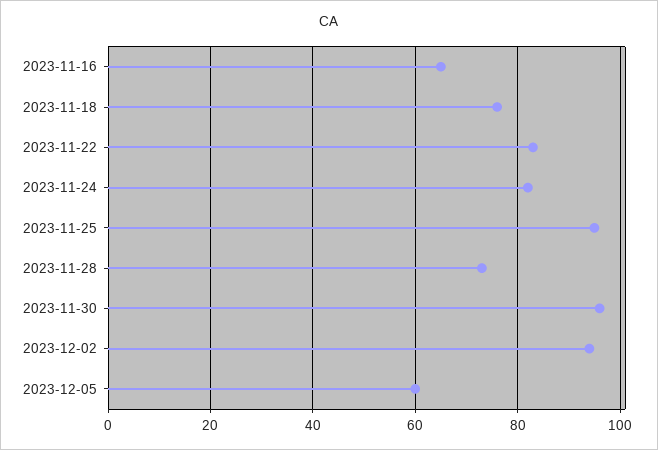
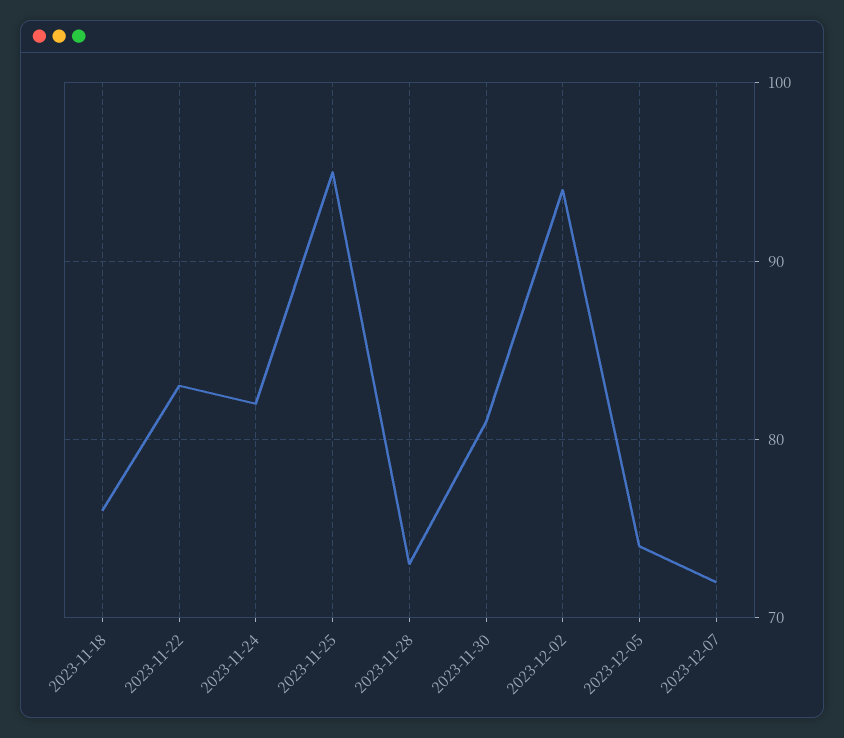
2023-11-16: 65 -> none
2023-11-30: 95 -> 81
2023-12-05: 60 -> 74
2023-12-07: none -> 72

